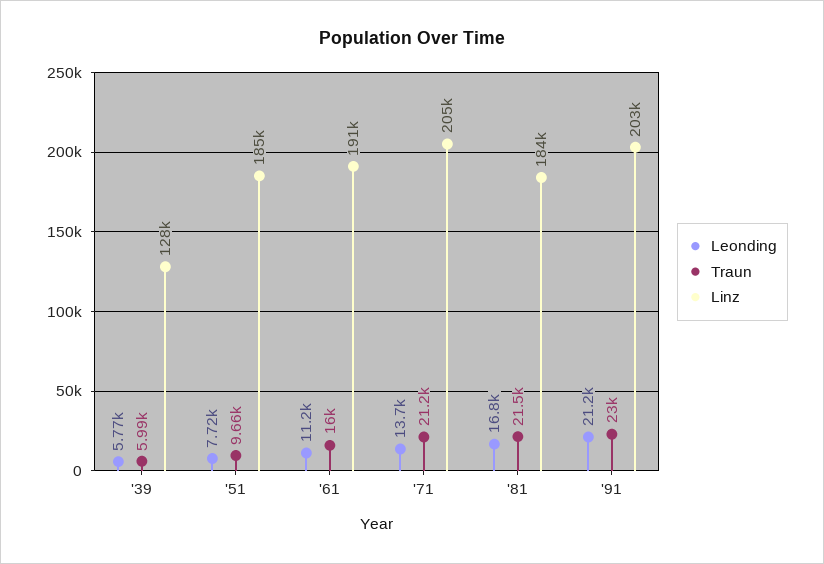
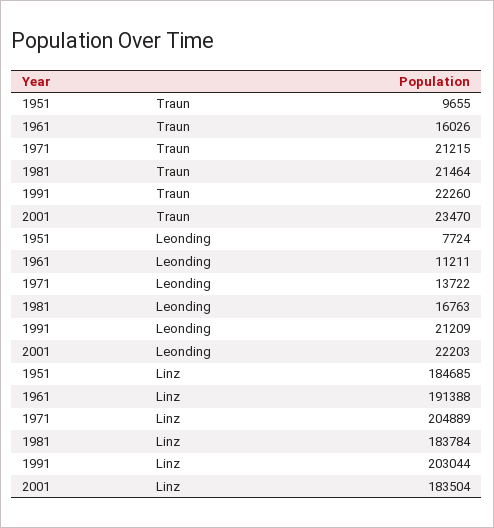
Leonding, '39: 5770 -> none
Traun, '39: 5990 -> none
Linz, '39: 128000 -> none
Traun, '91: 23000 -> 22260
Traun, 2001: none -> 23470
Leonding, 2001: none -> 22203
Linz, 2001: none -> 183504

